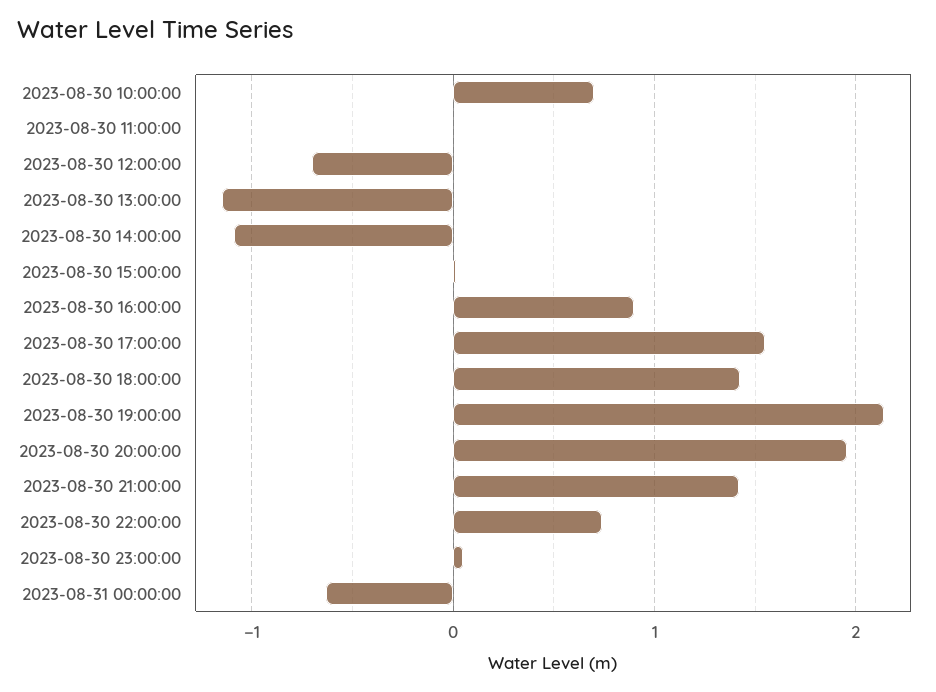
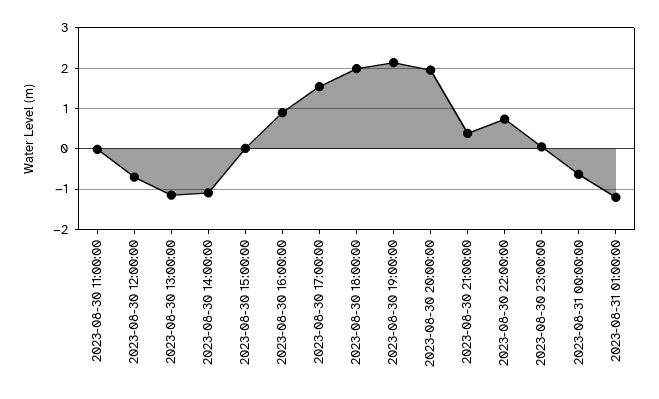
2023-08-30 10:00:00: 0.7 -> none
2023-08-30 18:00:00: 1.4 -> 2
2023-08-30 21:00:00: 1.4 -> 0.4
2023-08-31 01:00:00: none -> -1.2

